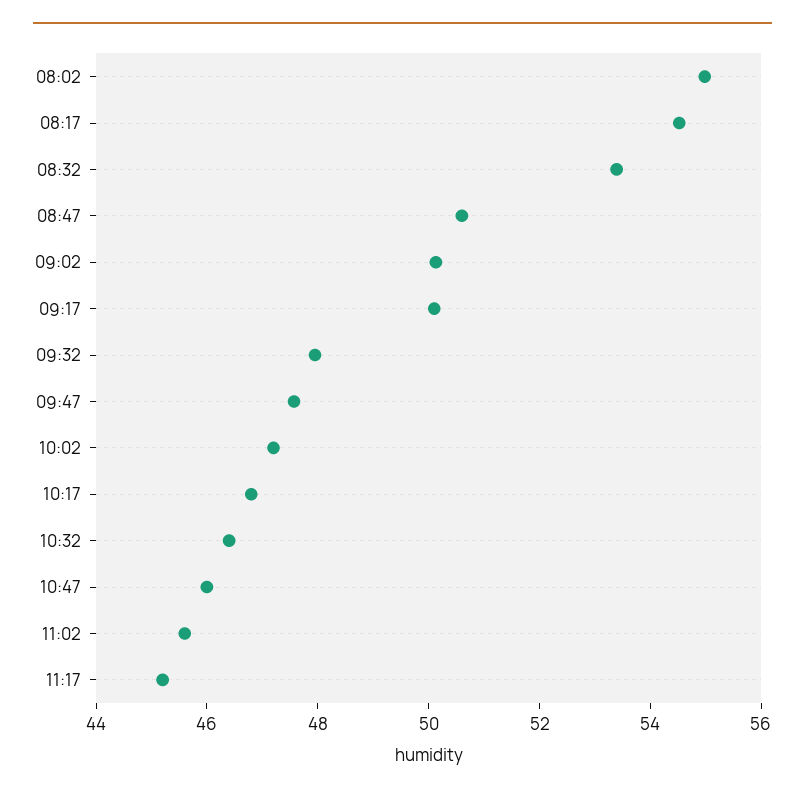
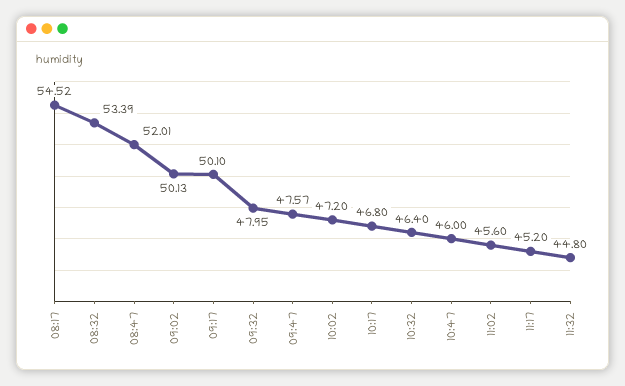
08:02: 55 -> none
08:47: 50.5 -> 52.01
11:32: none -> 44.8

